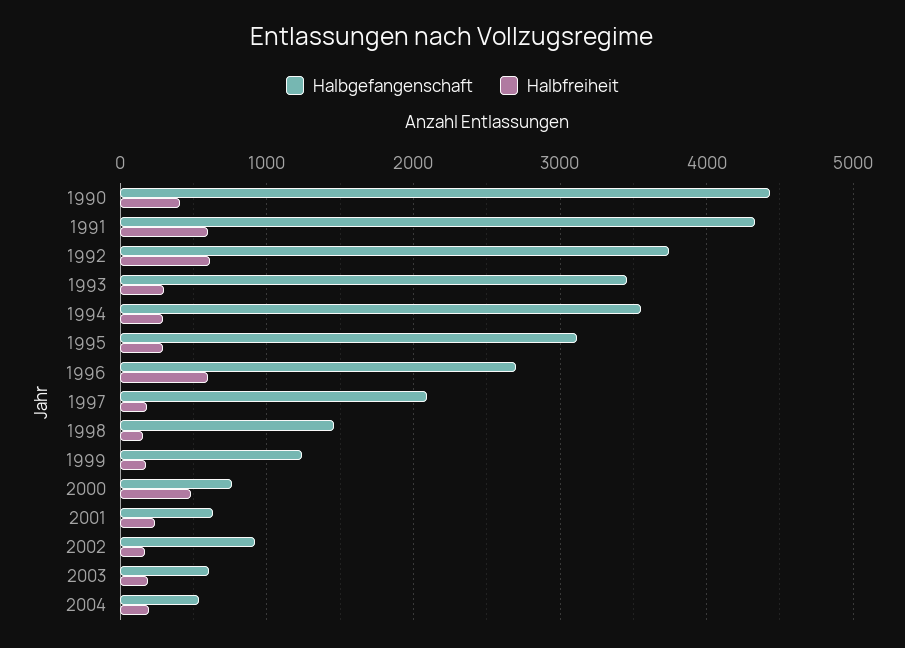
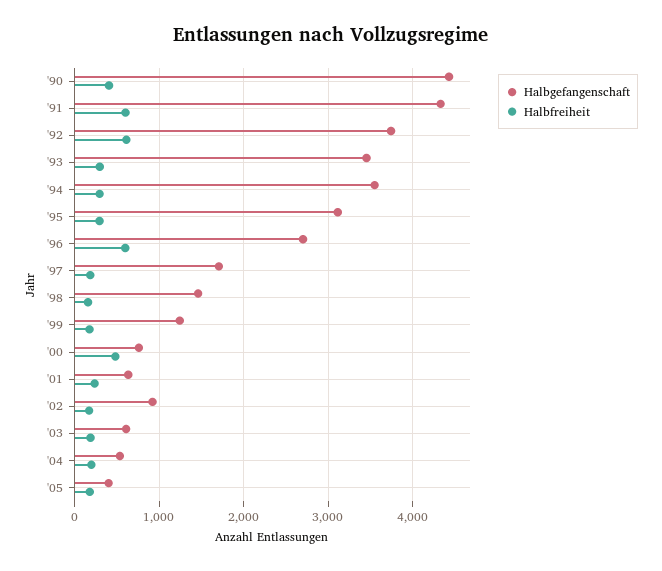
Halbgefangenschaft, 1997: 2100 -> 1700
Halbgefangenschaft, '05: none -> 400
Halbfreiheit, '05: none -> 200

